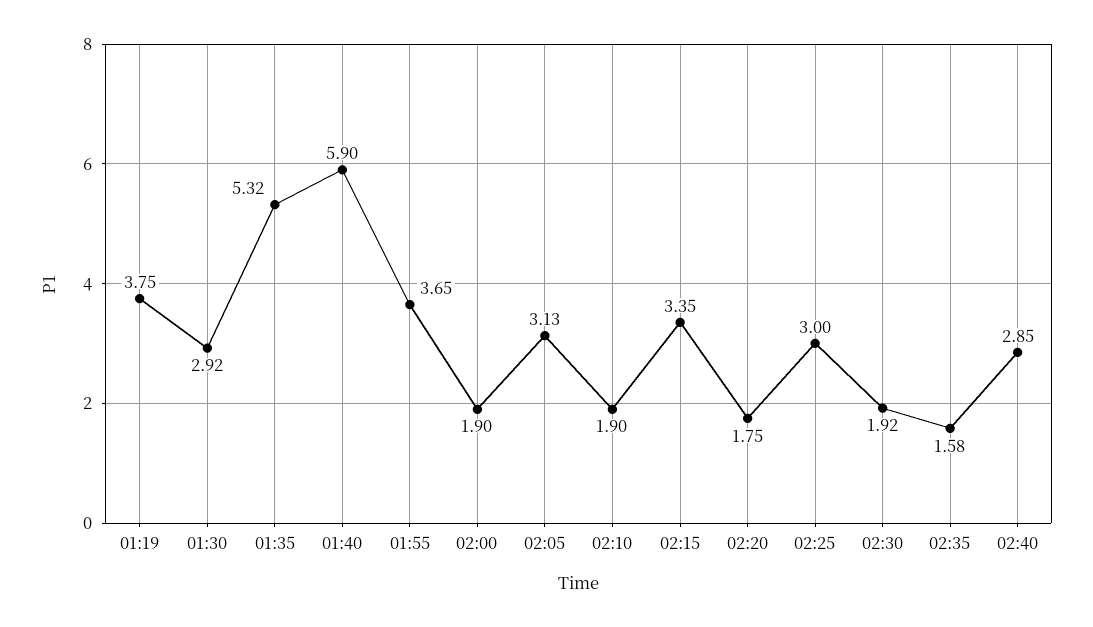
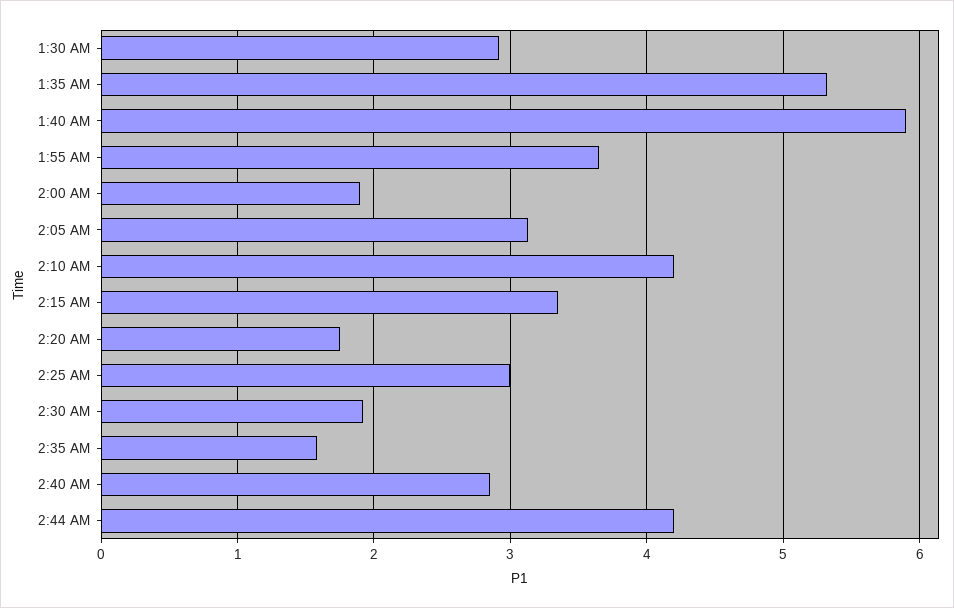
01:19: 3.75 -> none
02:10: 1.9 -> 4.2
2:44 AM: none -> 4.2

